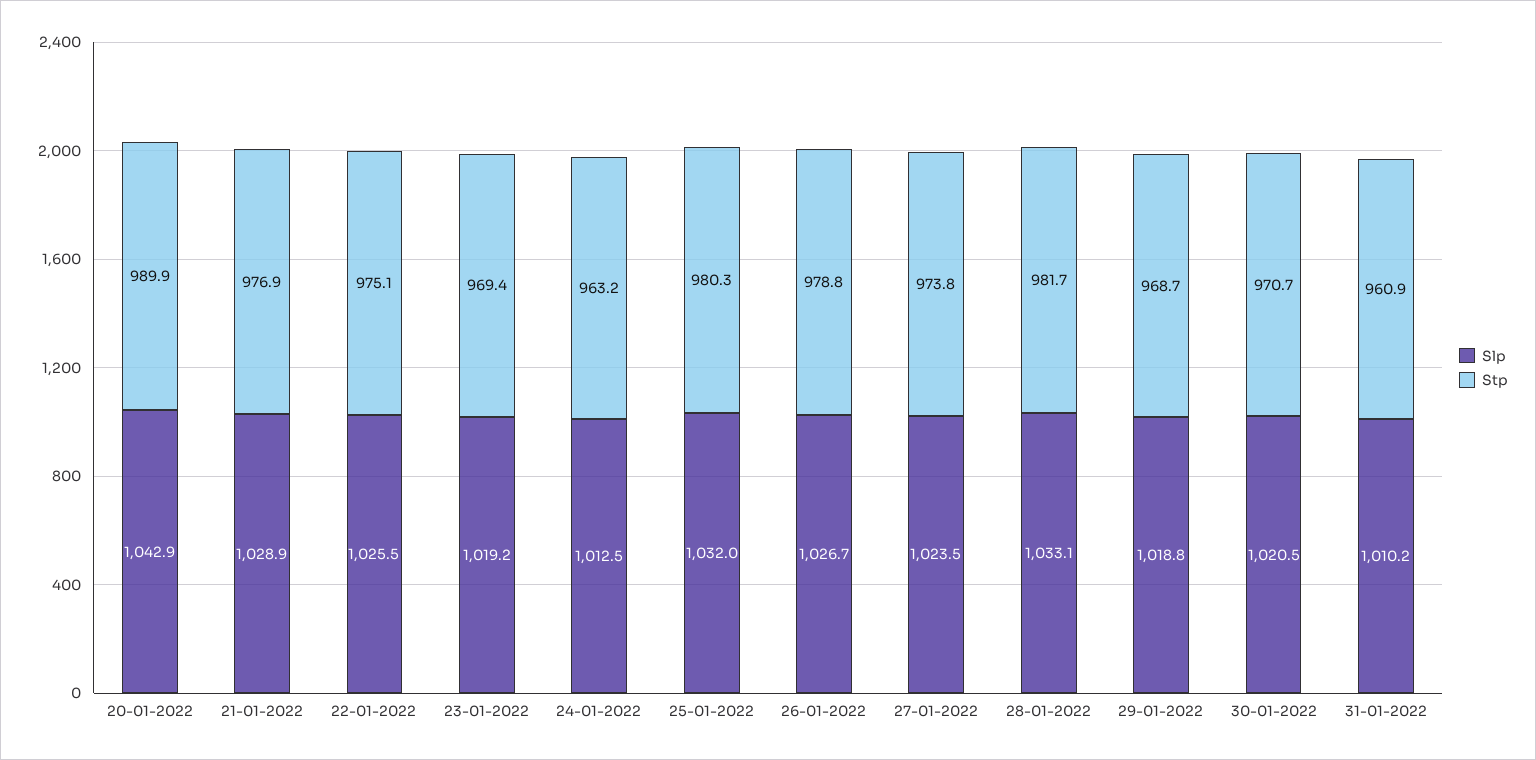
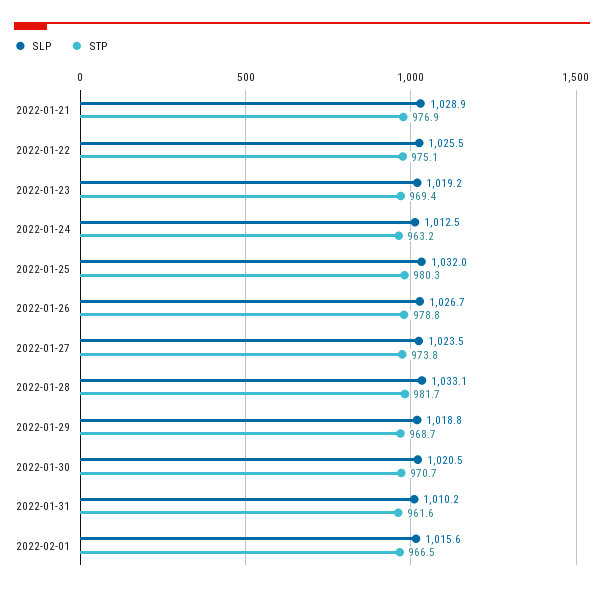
Slp, 20-01-2022: 1042.9 -> none
Stp, 20-01-2022: 989.9 -> none
Stp, 31-01-2022: 960.9 -> 961.6
Slp, 2022-02-01: none -> 1015.6
Stp, 2022-02-01: none -> 966.5

